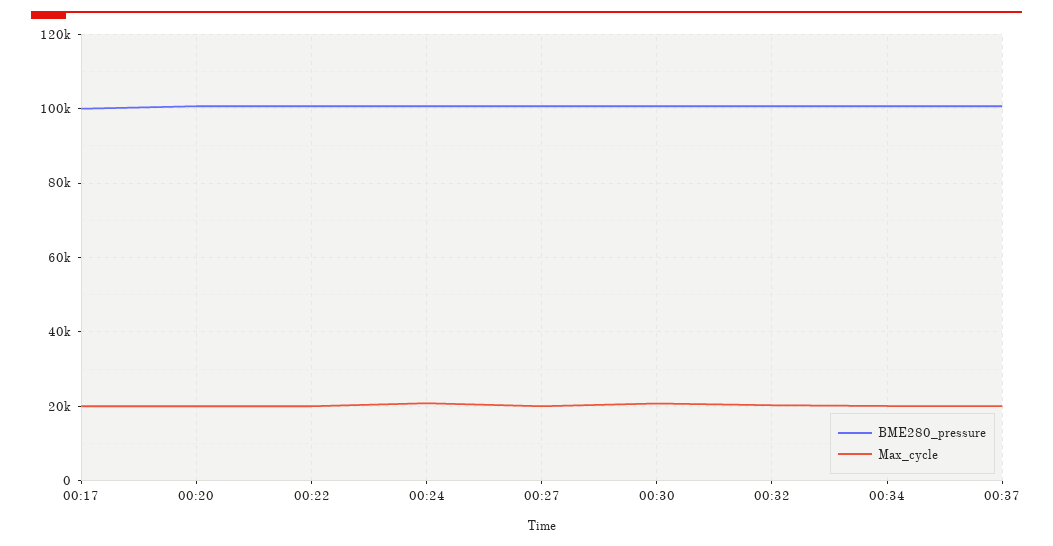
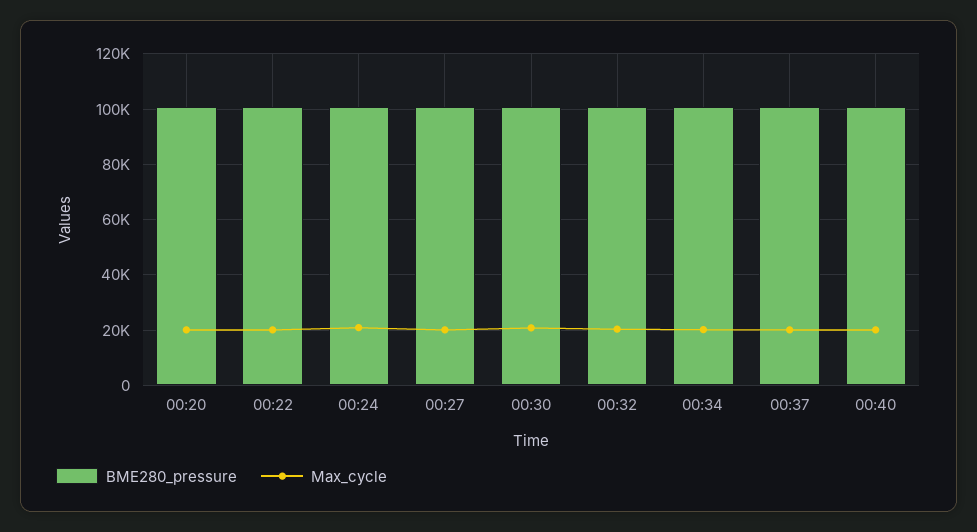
BME280_pressure, 00:17: 100000 -> none
Max_cycle, 00:17: 20000 -> none
BME280_pressure, 00:40: none -> 100000
Max_cycle, 00:40: none -> 20000

